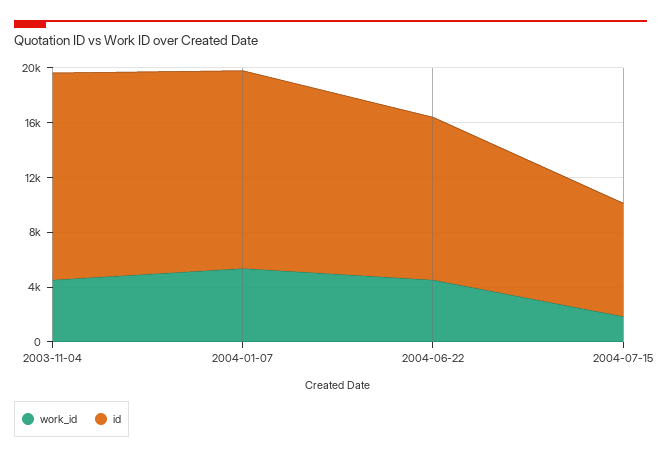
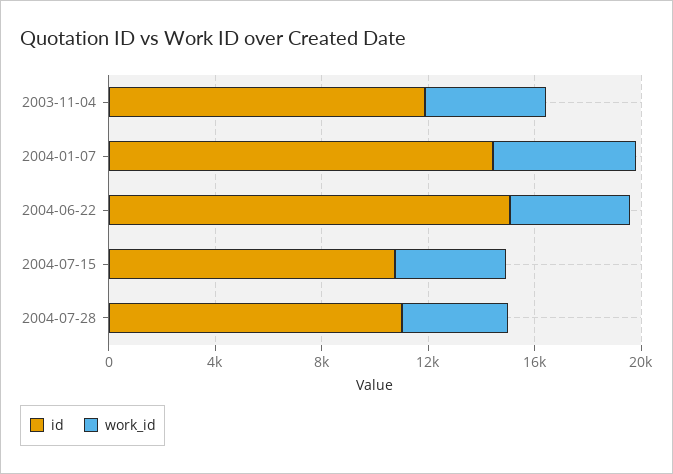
id, 2003-11-04: 15000 -> 12000
id, 2004-06-22: 12000 -> 15000
work_id, 2004-07-15: 2000 -> 4000
id, 2004-07-15: 8000 -> 11000
id, 2004-07-28: none -> 11000
work_id, 2004-07-28: none -> 4000

